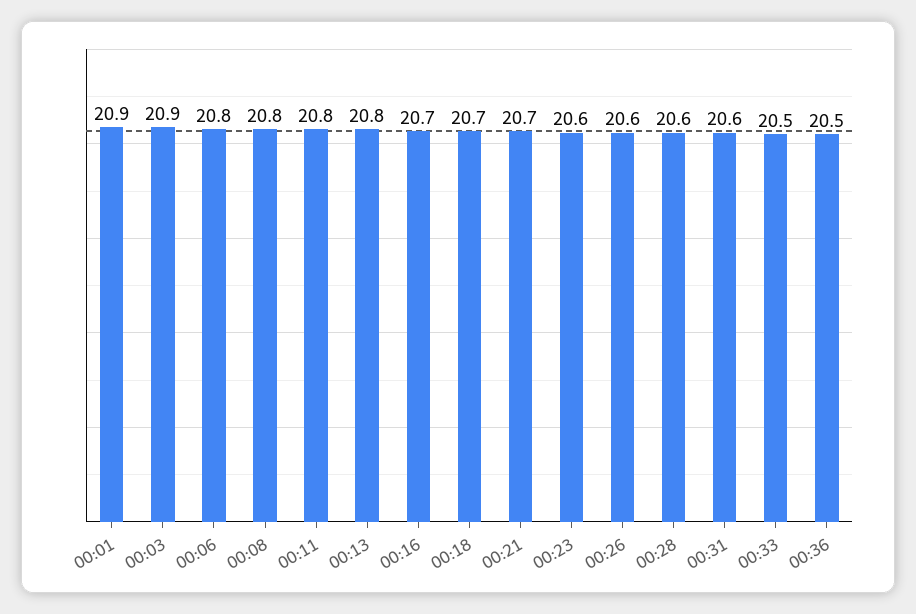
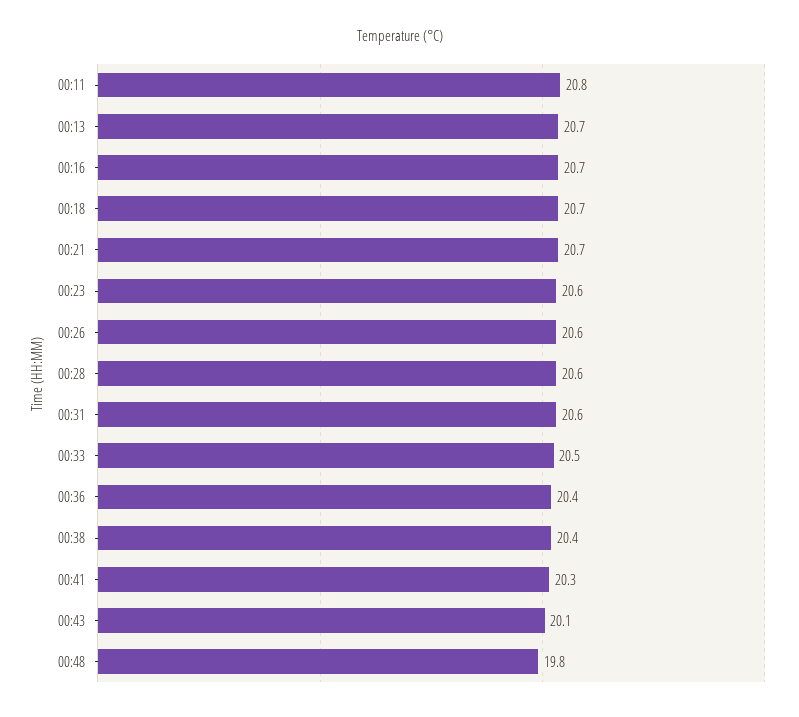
00:01: 20.9 -> none
00:03: 20.9 -> none
00:06: 20.8 -> none
00:08: 20.8 -> none
00:13: 20.8 -> 20.7
00:36: 20.5 -> 20.4
00:38: none -> 20.4
00:41: none -> 20.3
00:43: none -> 20.1
00:48: none -> 19.8

